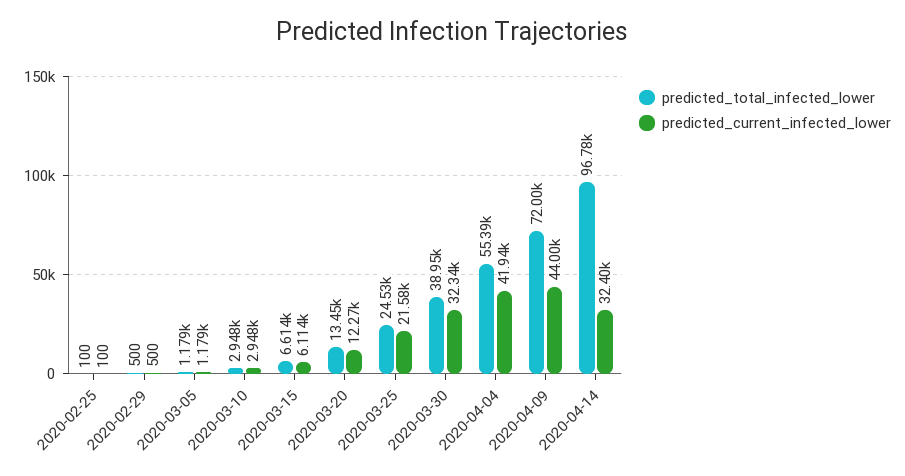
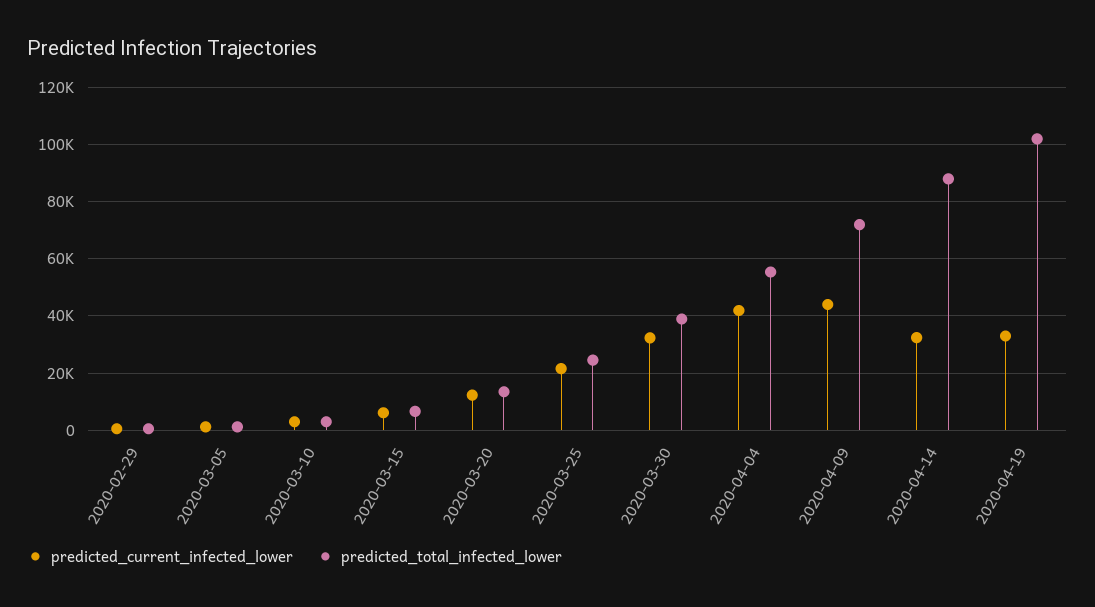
predicted_total_infected_lower, 2020-02-25: 100 -> none
predicted_current_infected_lower, 2020-02-25: 100 -> none
predicted_total_infected_lower, 2020-04-14: 96780 -> 87500
predicted_current_infected_lower, 2020-04-19: none -> 32500
predicted_total_infected_lower, 2020-04-19: none -> 102500

